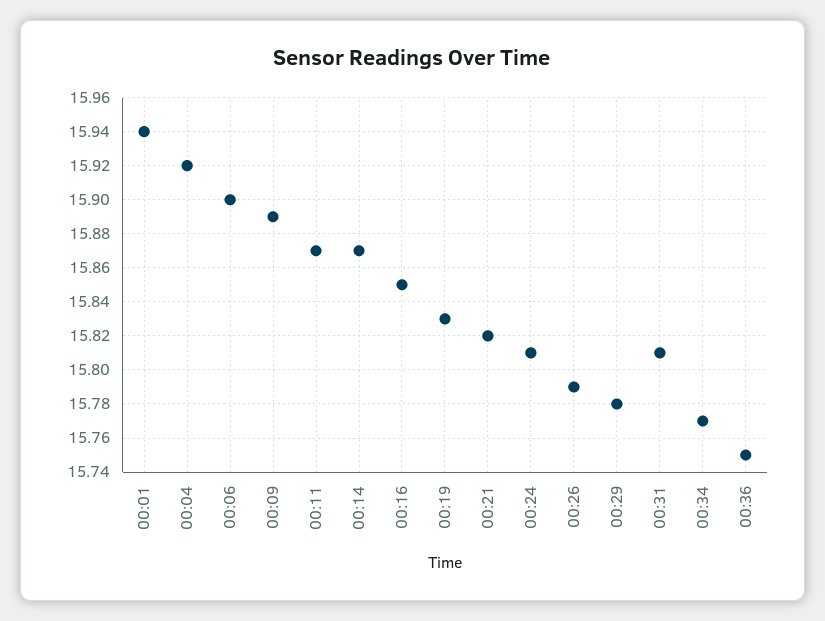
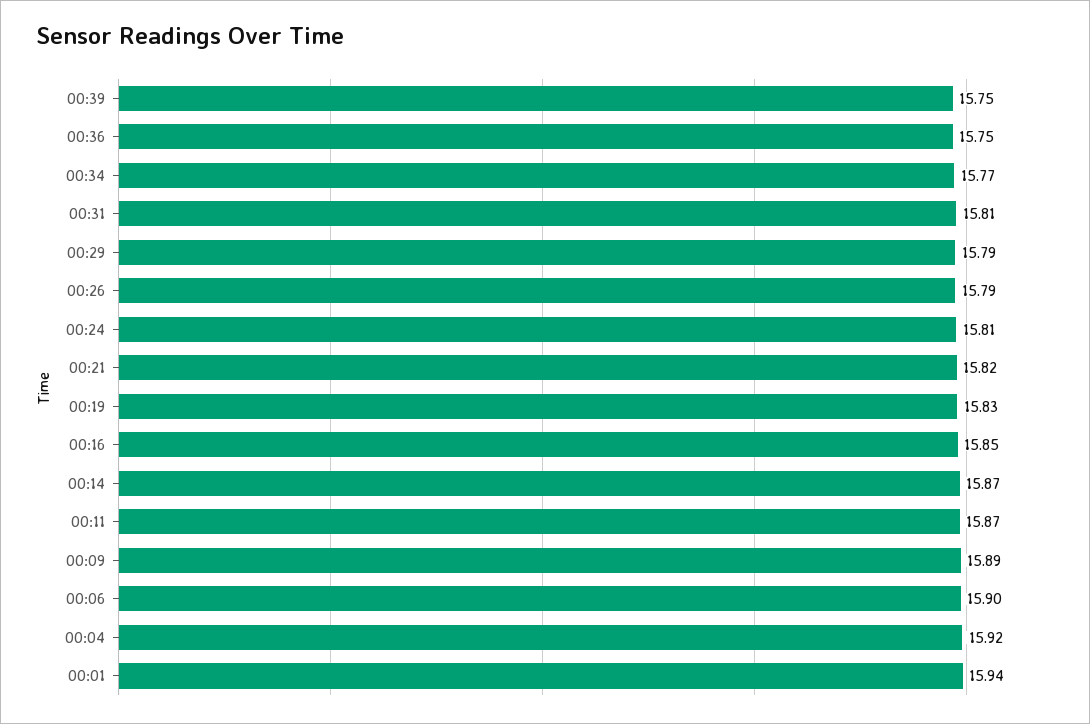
00:29: 15.78 -> 15.79
00:39: none -> 15.75

